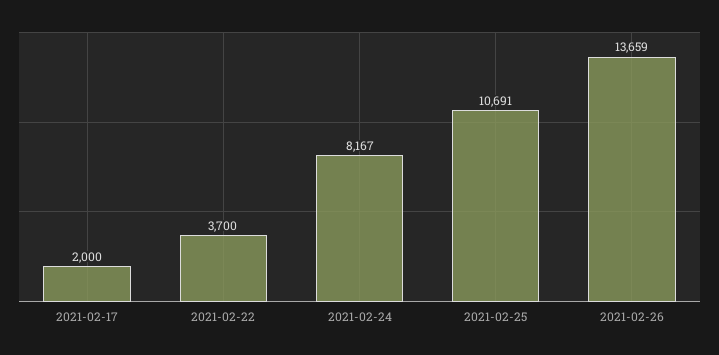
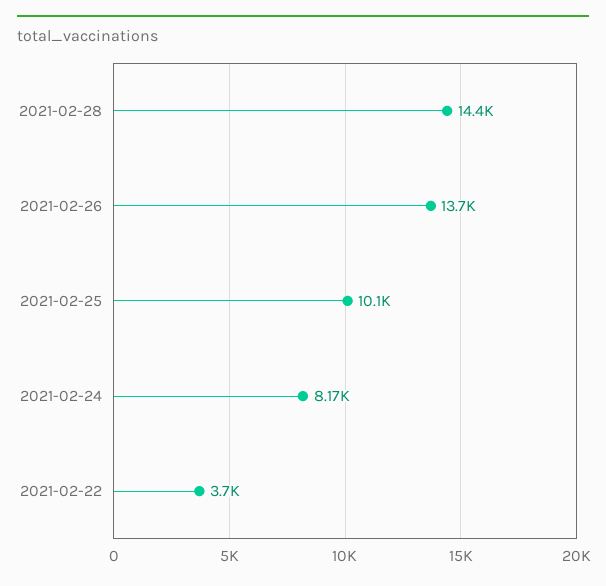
2021-02-17: 2000 -> none
2021-02-25: 10691 -> 10100
2021-02-28: none -> 14400

